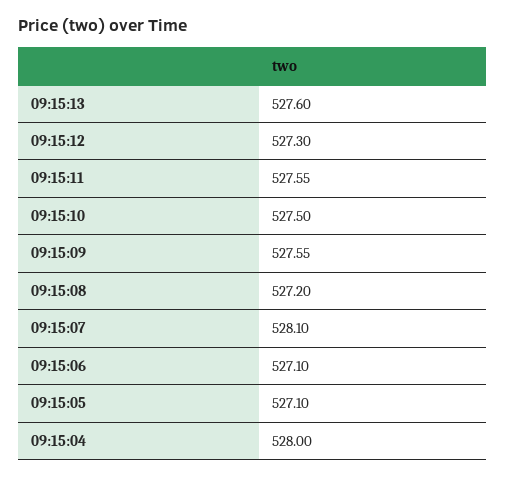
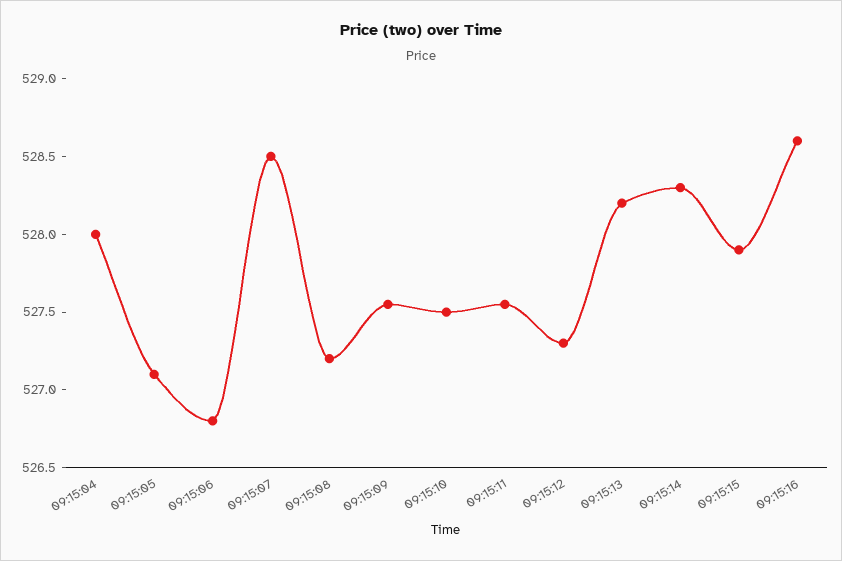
09:15:13: 527.6 -> 528.2
09:15:07: 528.1 -> 528.5
09:15:06: 527.1 -> 526.8
09:15:14: none -> 528.3
09:15:15: none -> 527.9
09:15:16: none -> 528.6

